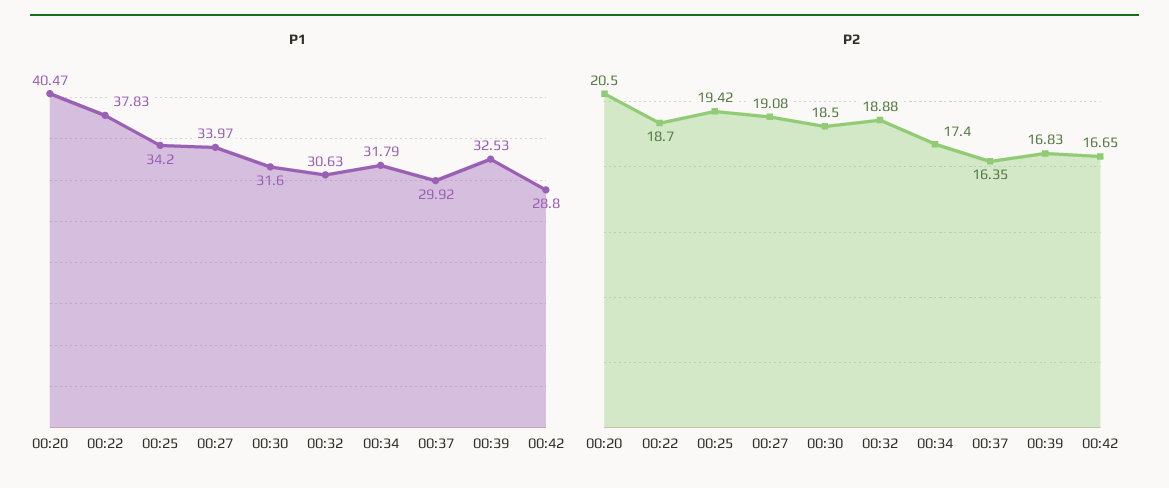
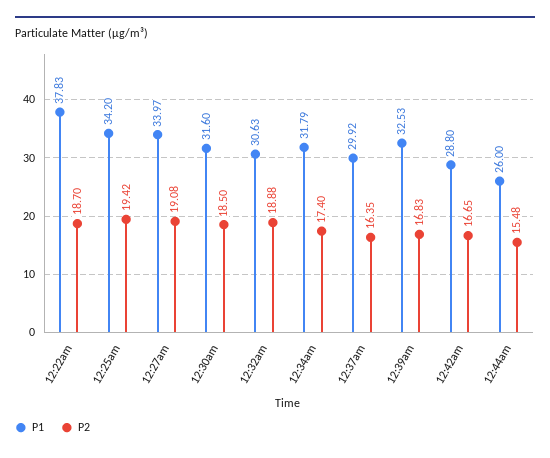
P1, 00:20: 40.47 -> none
P2, 00:20: 20.5 -> none
P1, 12:44am: none -> 26
P2, 12:44am: none -> 15.48

